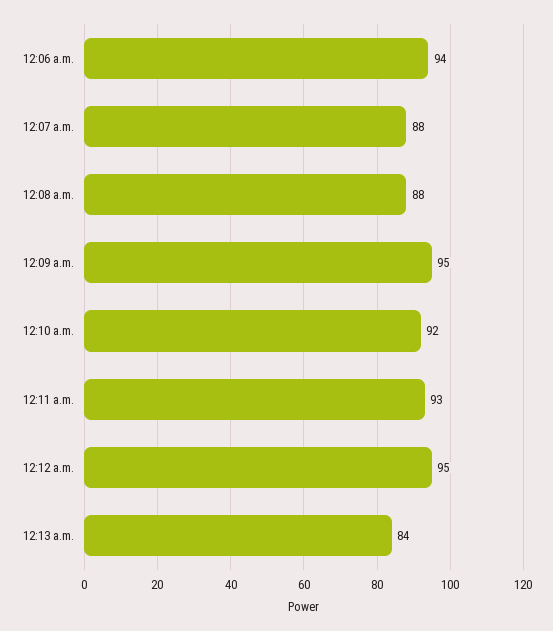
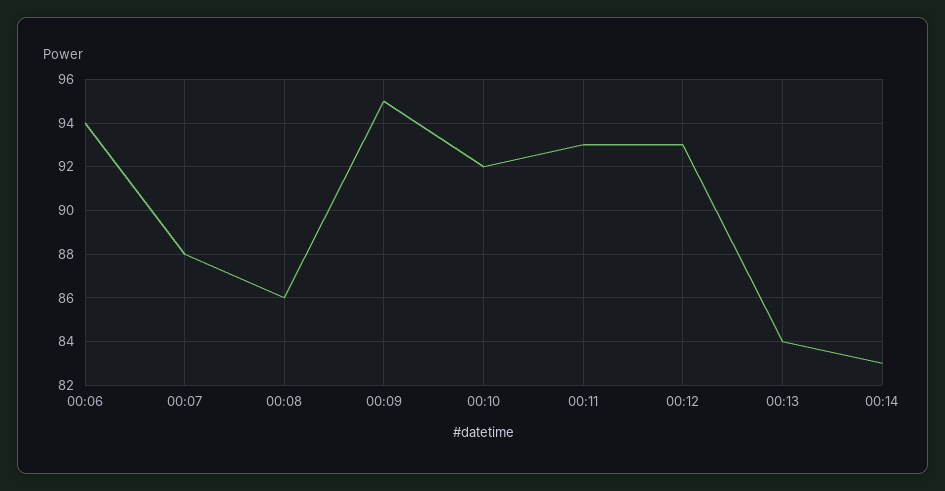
12:08 a.m.: 88 -> 86
12:12 a.m.: 95 -> 93
00:14: none -> 83

